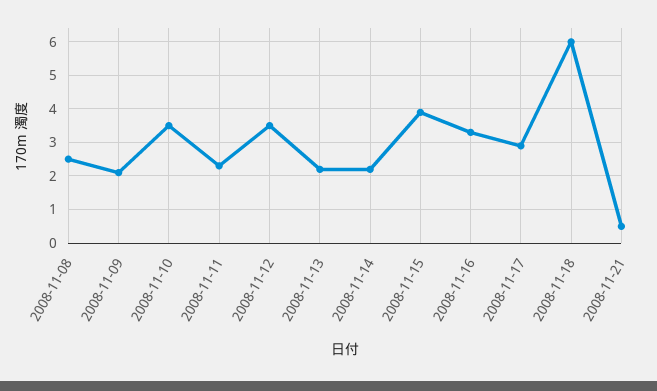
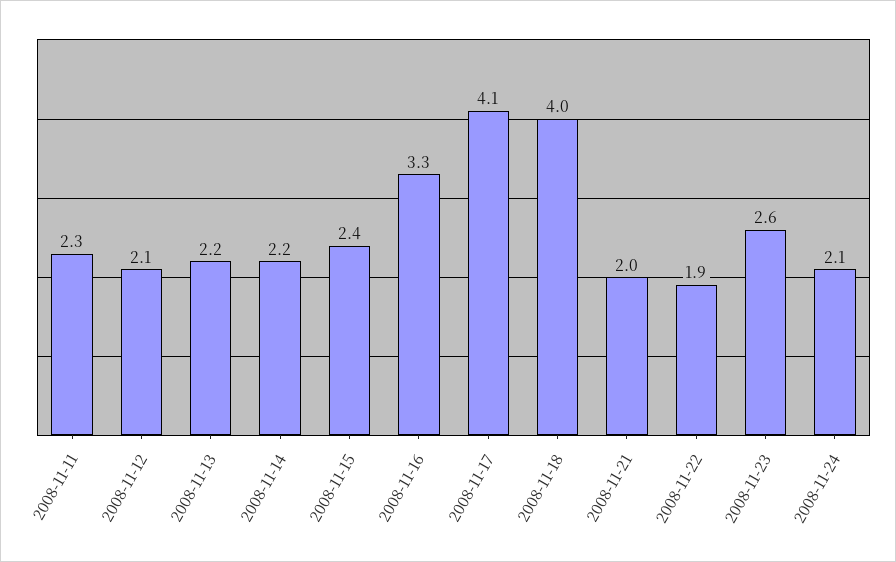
2008-11-08: 2.5 -> none
2008-11-09: 2 -> none
2008-11-10: 3.5 -> none
2008-11-12: 3.5 -> 2.1
2008-11-15: 4 -> 2.4
2008-11-17: 3 -> 4.1
2008-11-18: 6 -> 4
2008-11-21: 0.5 -> 2
2008-11-22: none -> 1.9
2008-11-23: none -> 2.6
2008-11-24: none -> 2.1

